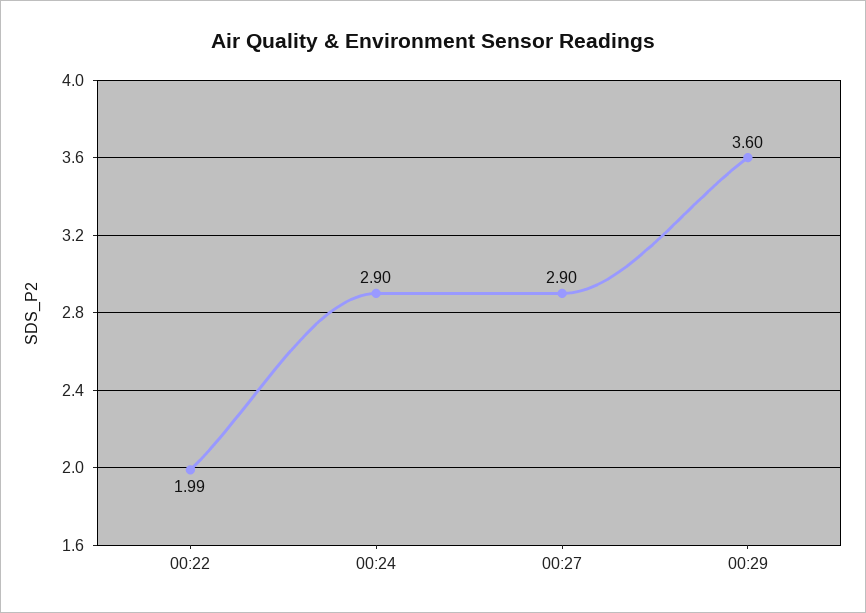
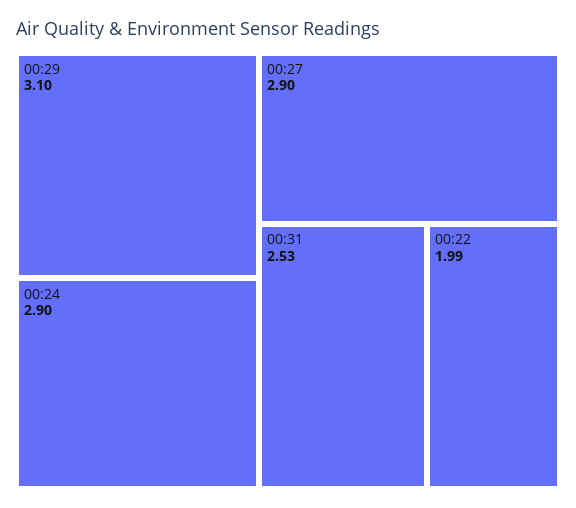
00:29: 3.6 -> 3.1
00:31: none -> 2.53

